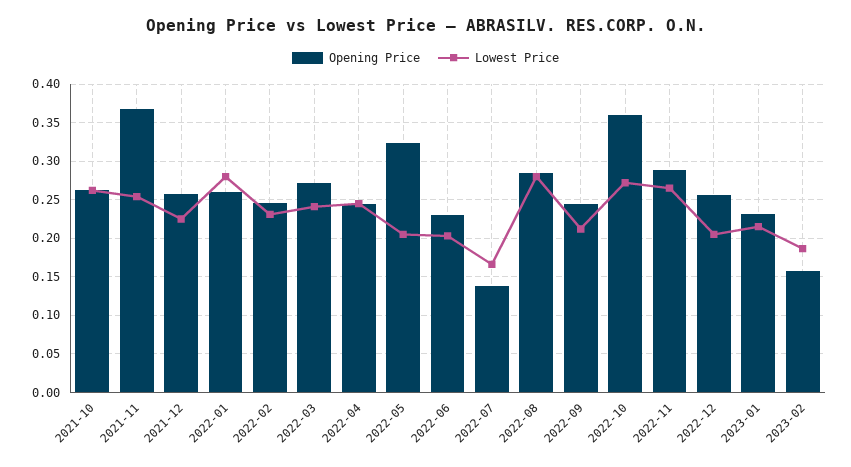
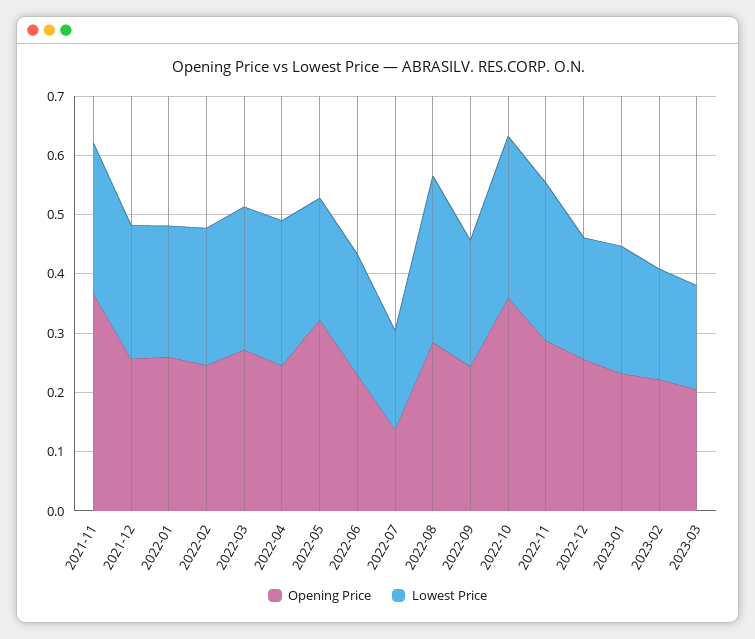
Opening Price, 2021-10: 0.26 -> none
Lowest Price, 2021-10: 0.26 -> none
Lowest Price, 2022-01: 0.28 -> 0.22
Opening Price, 2023-02: 0.16 -> 0.22
Opening Price, 2023-03: none -> 0.2
Lowest Price, 2023-03: none -> 0.18

